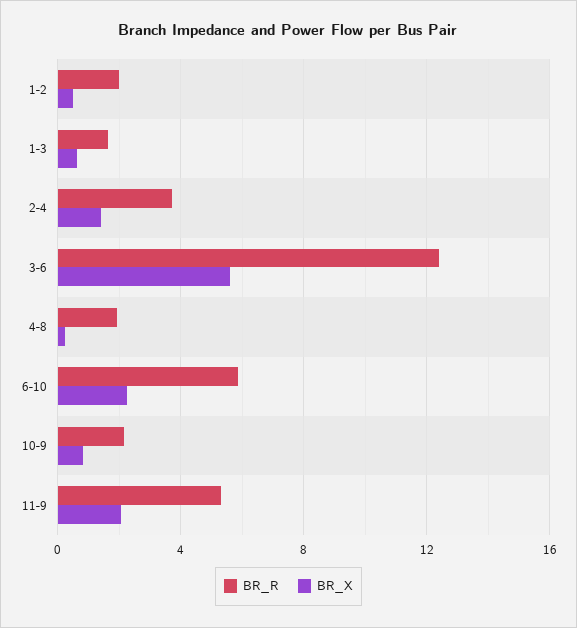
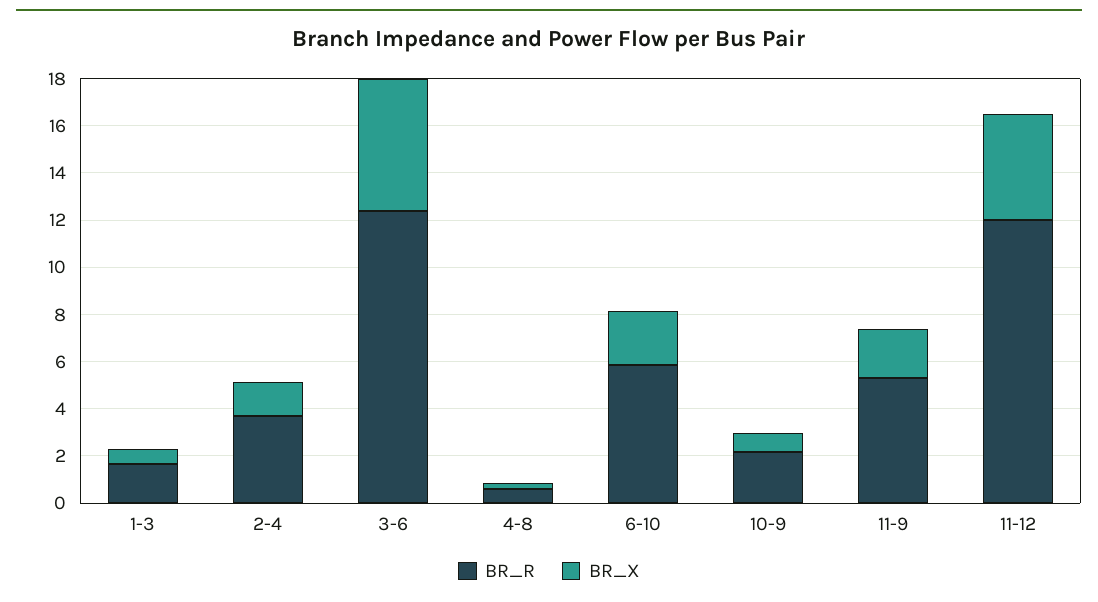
BR_R, 1-2: 2 -> none
BR_X, 1-2: 0.5 -> none
BR_R, 4-8: 2 -> 0.5
BR_R, 11-12: none -> 12
BR_X, 11-12: none -> 4.5

